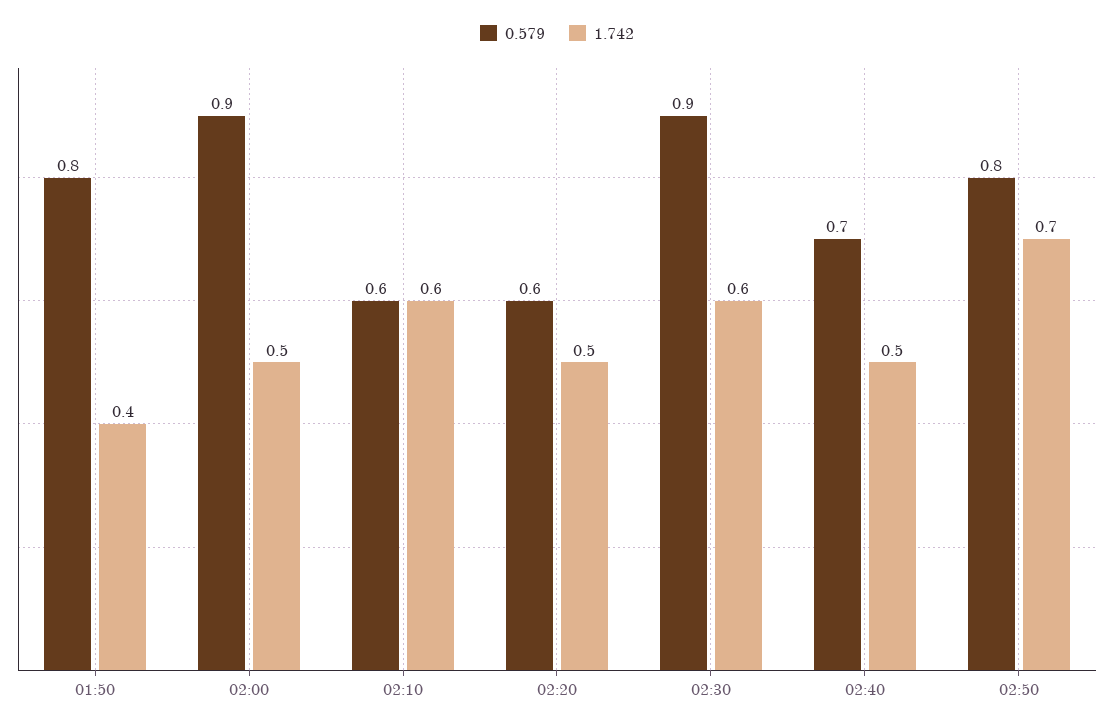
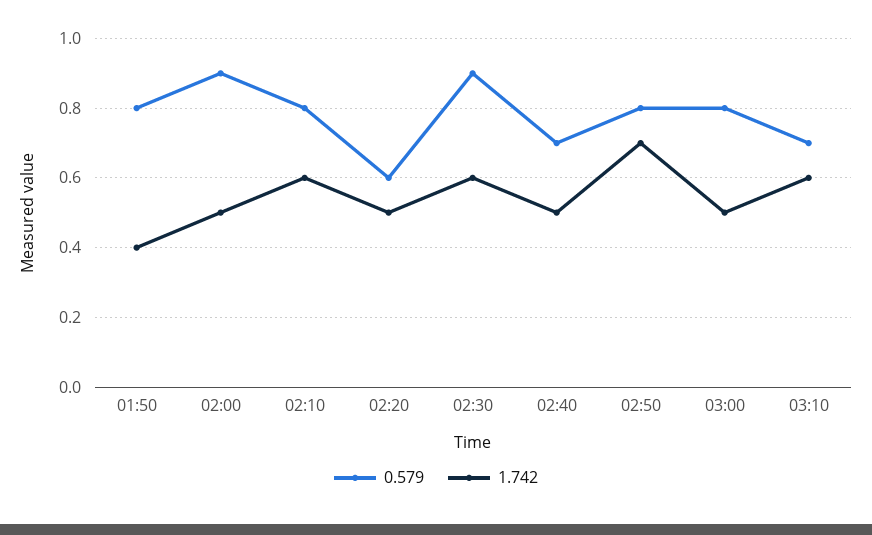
0.579, 02:10: 0.6 -> 0.8
0.579, 03:00: none -> 0.8
1.742, 03:00: none -> 0.5
0.579, 03:10: none -> 0.7
1.742, 03:10: none -> 0.6

